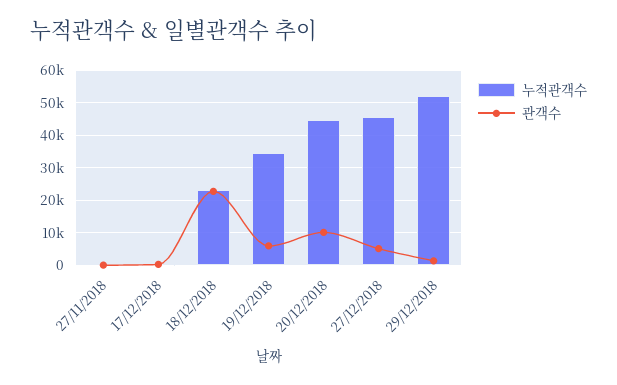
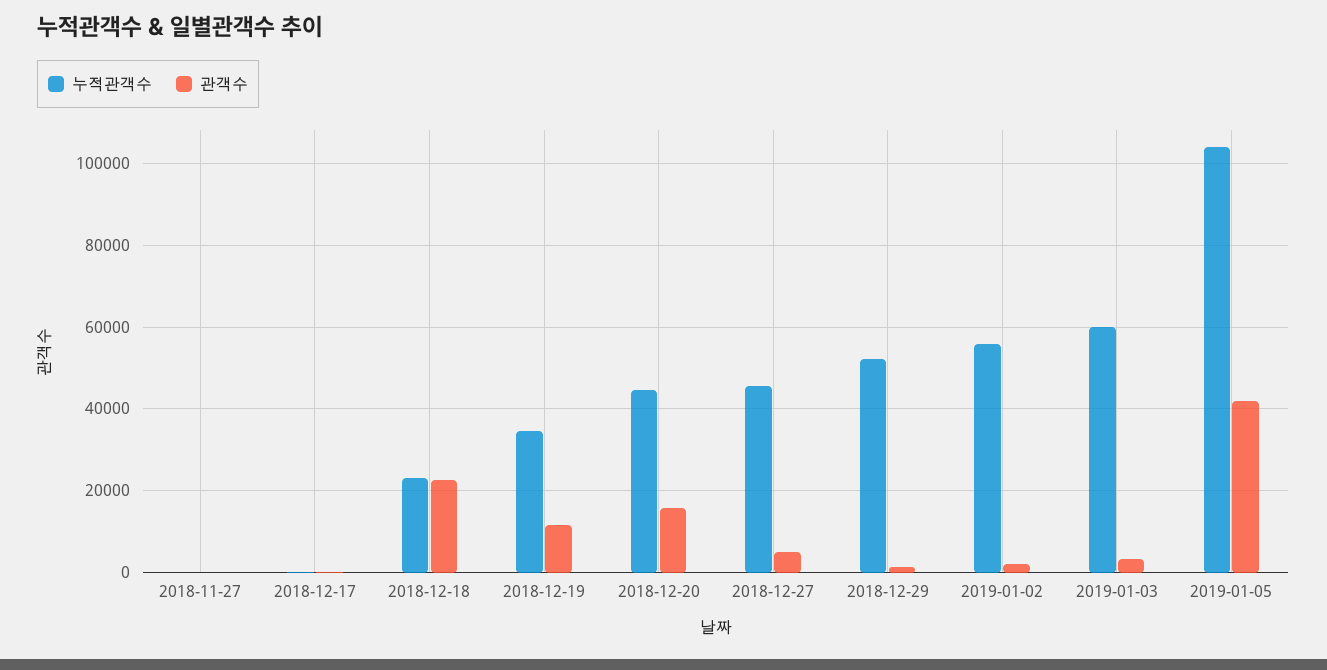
관객수, 19/12/2018: 6000 -> 12000
관객수, 20/12/2018: 10000 -> 16000
누적관객수, 2019-01-02: none -> 56000
관객수, 2019-01-02: none -> 2000
누적관객수, 2019-01-03: none -> 60000
관객수, 2019-01-03: none -> 4000
누적관객수, 2019-01-05: none -> 104000
관객수, 2019-01-05: none -> 42000

